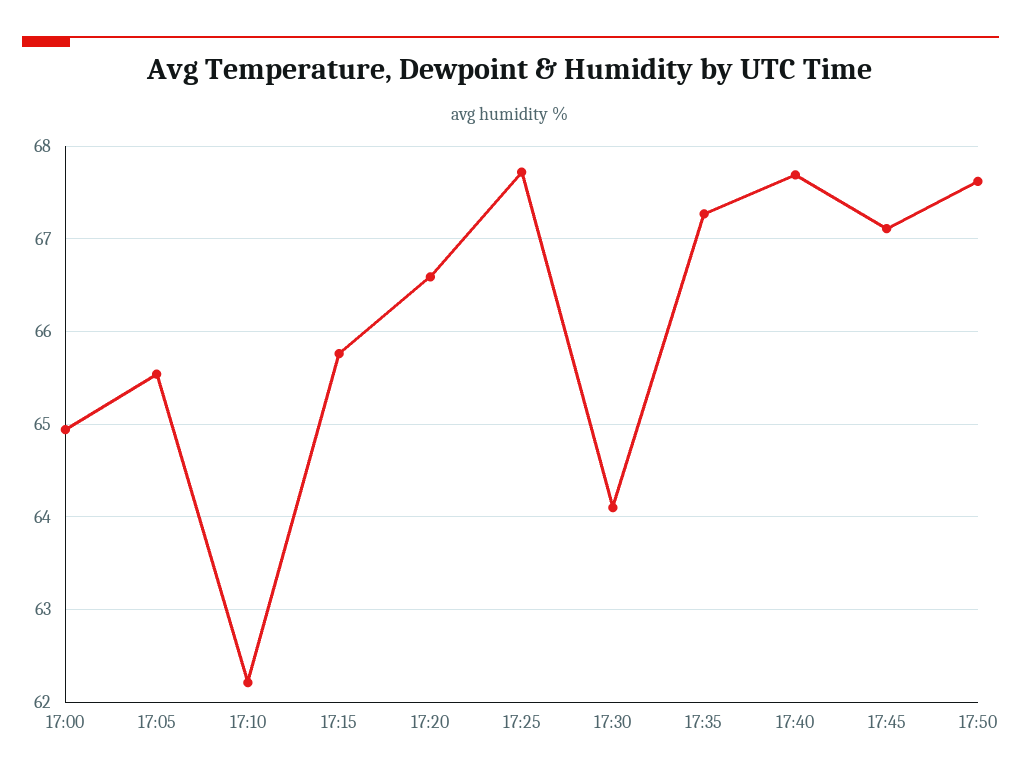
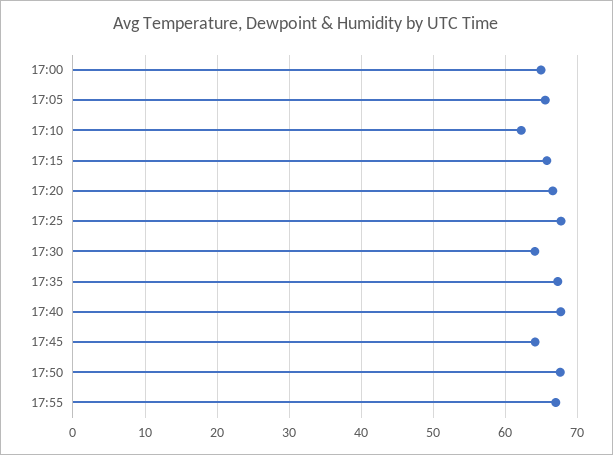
17:45: 67.1 -> 64
17:55: none -> 67

